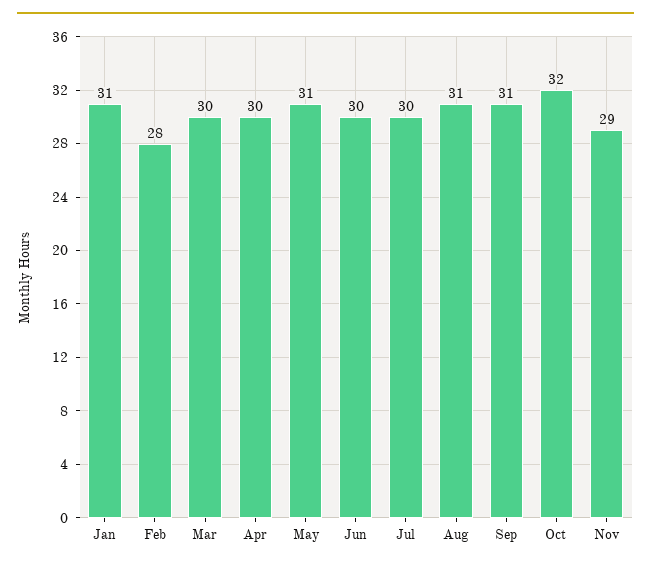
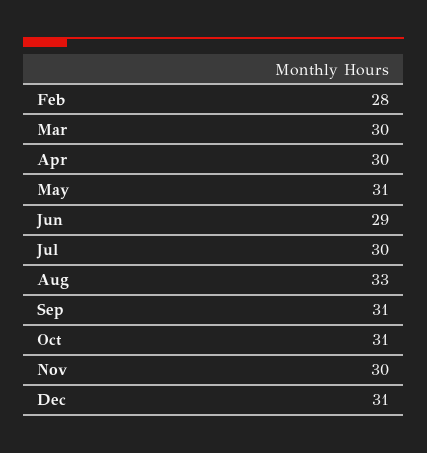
Jan: 31 -> none
Jun: 30 -> 29
Aug: 31 -> 33
Oct: 32 -> 31
Nov: 29 -> 30
Dec: none -> 31

